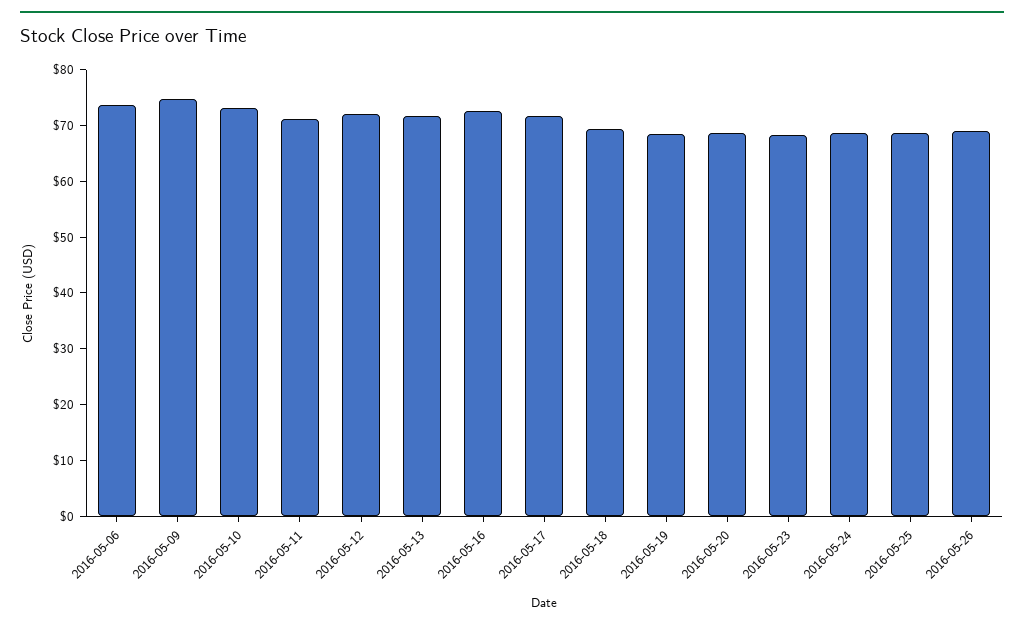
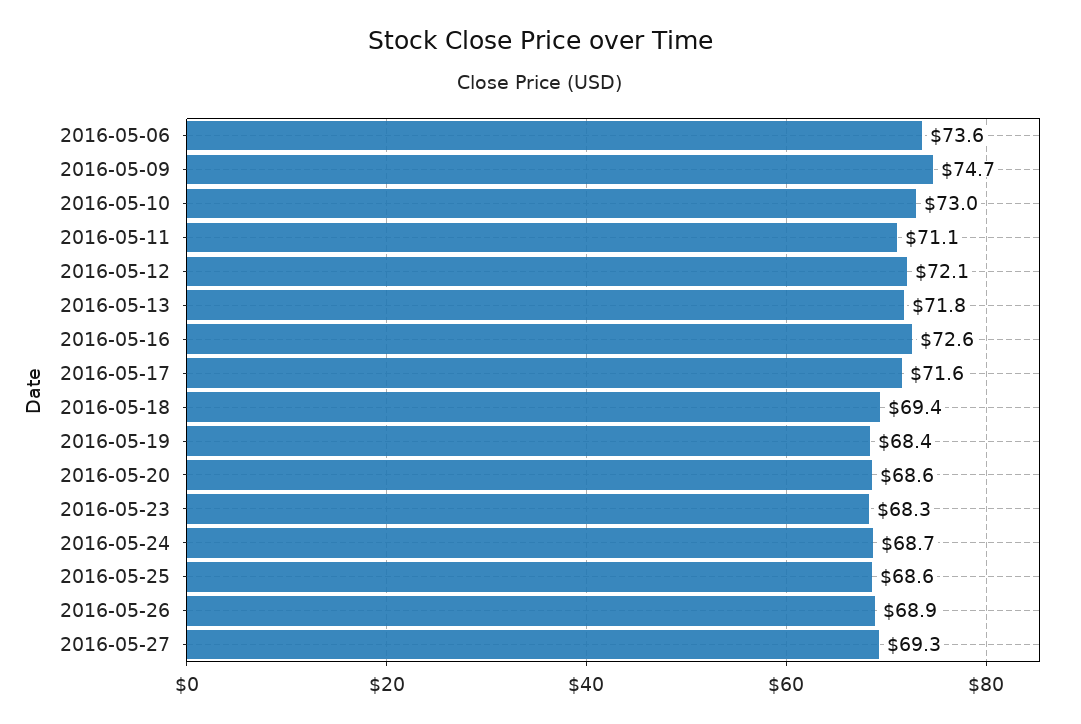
2016-05-27: none -> 69.3

